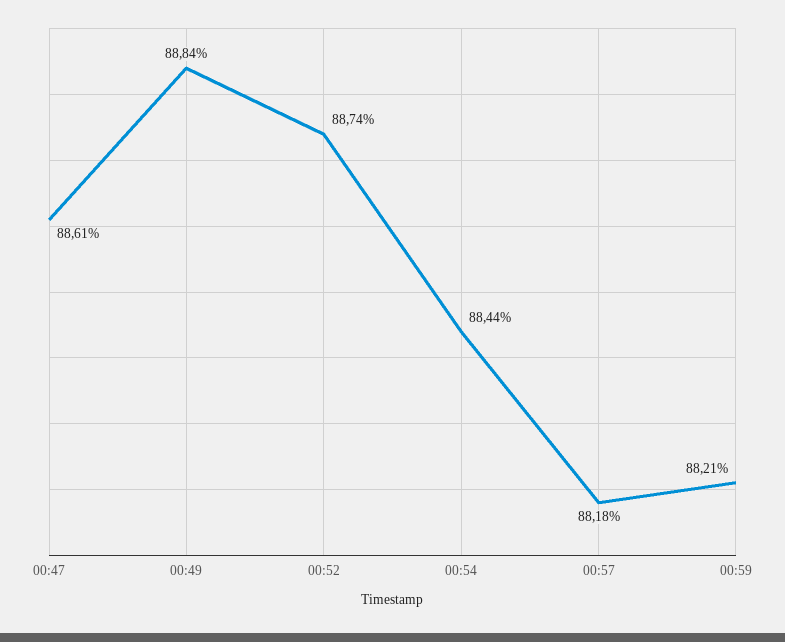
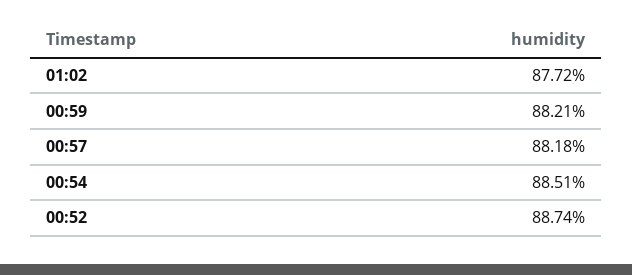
00:47: 88.61 -> none
00:49: 88.84 -> none
00:54: 88.44 -> 88.51
01:02: none -> 87.72

